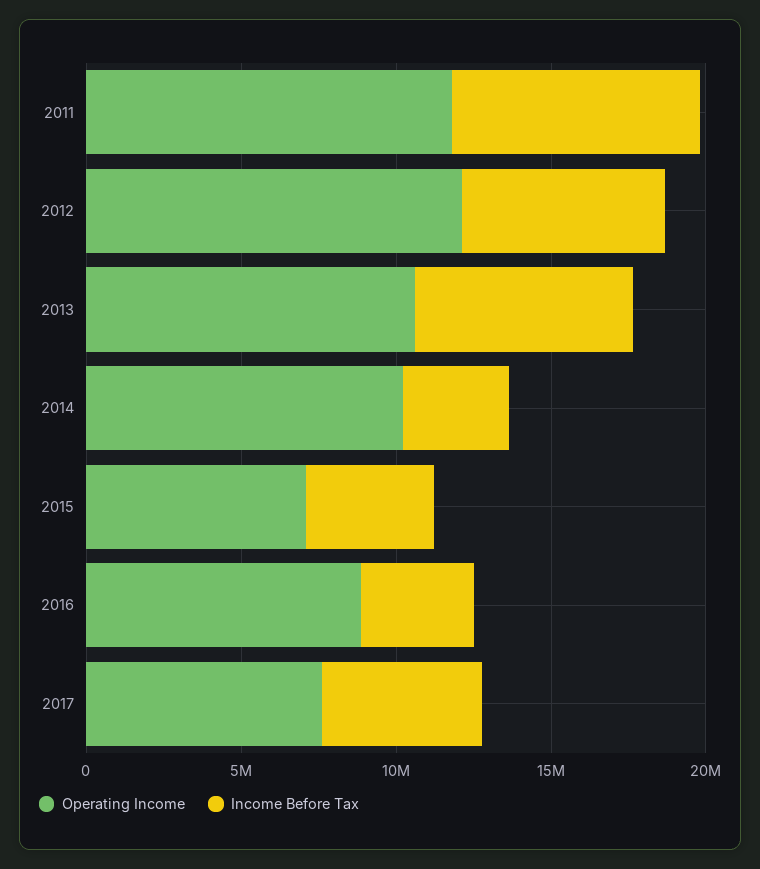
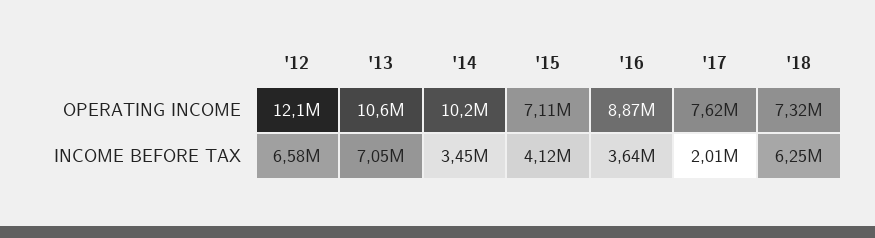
Operating Income, 2011: 12000000 -> none
Income Before Tax, 2011: 8000000 -> none
Income Before Tax, 2017: 5000000 -> 2010000
Operating Income, '18: none -> 7320000
Income Before Tax, '18: none -> 6250000

